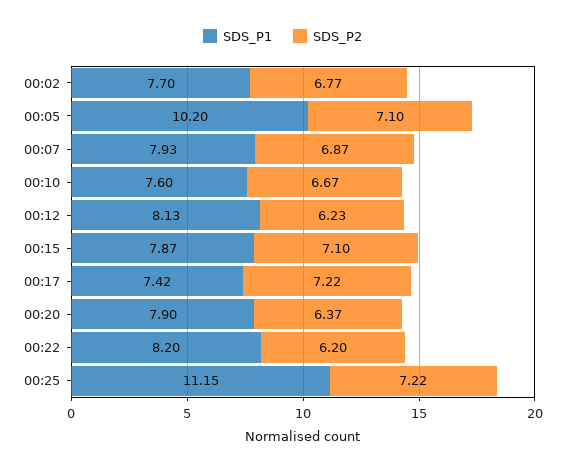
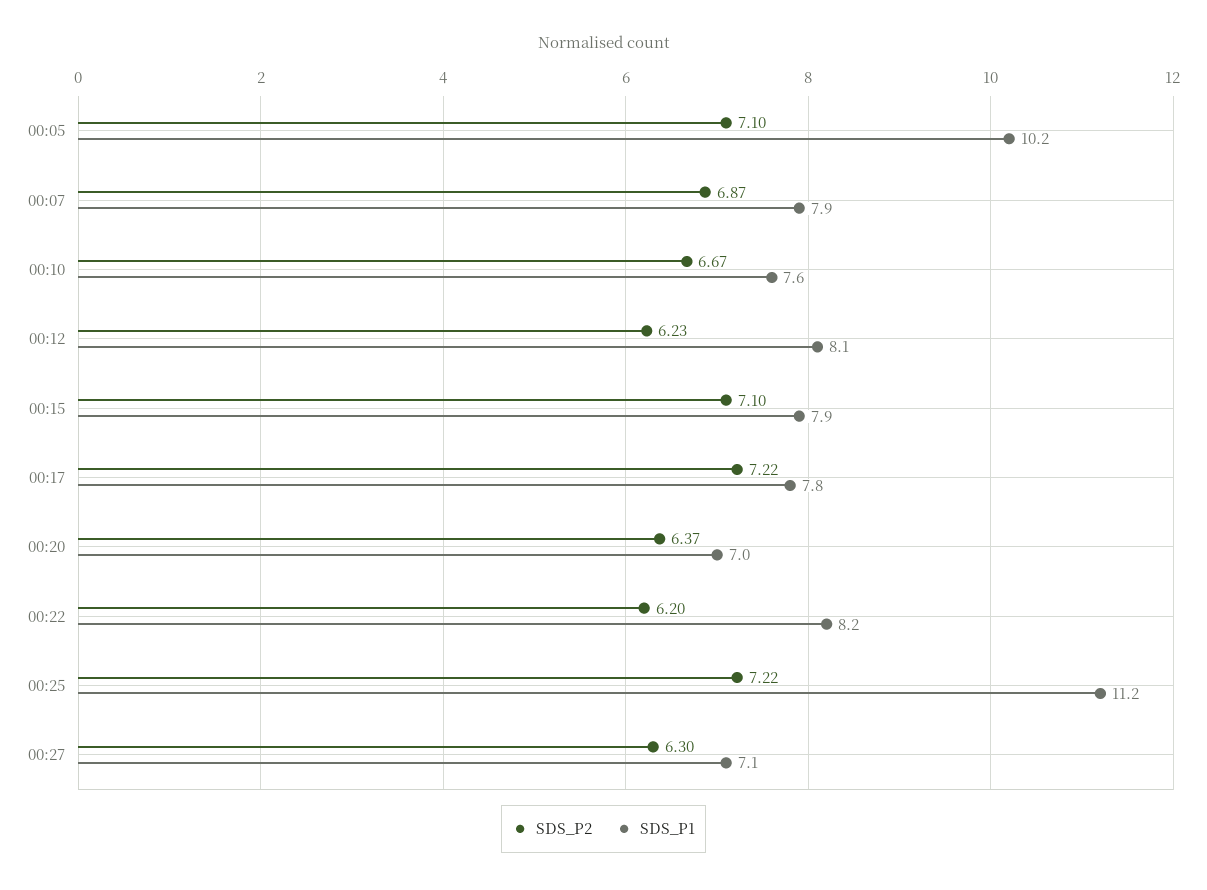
SDS_P1, 00:02: 7.7 -> none
SDS_P2, 00:02: 6.77 -> none
SDS_P1, 00:17: 7.42 -> 7.8
SDS_P1, 00:20: 7.9 -> 7
SDS_P2, 00:27: none -> 6.3
SDS_P1, 00:27: none -> 7.1

